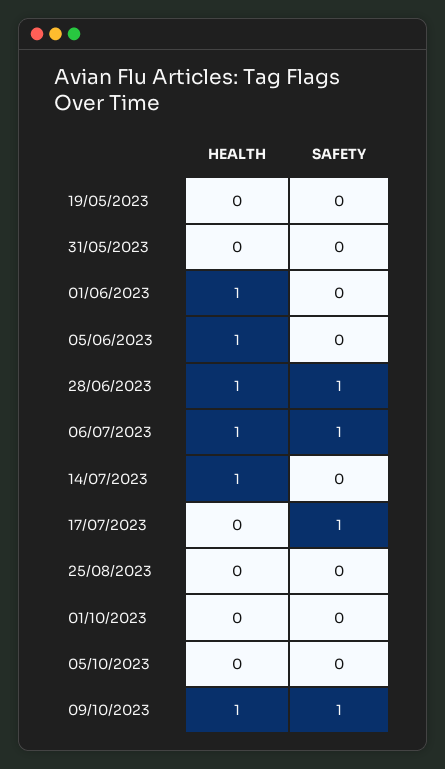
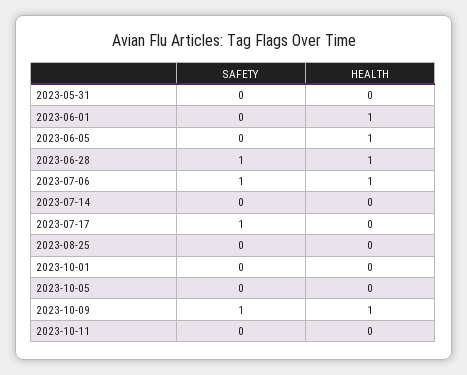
HEALTH, 19/05/2023: 0 -> none
SAFETY, 19/05/2023: 0 -> none
HEALTH, 14/07/2023: 1 -> 0
SAFETY, 2023-10-11: none -> 0
HEALTH, 2023-10-11: none -> 0

